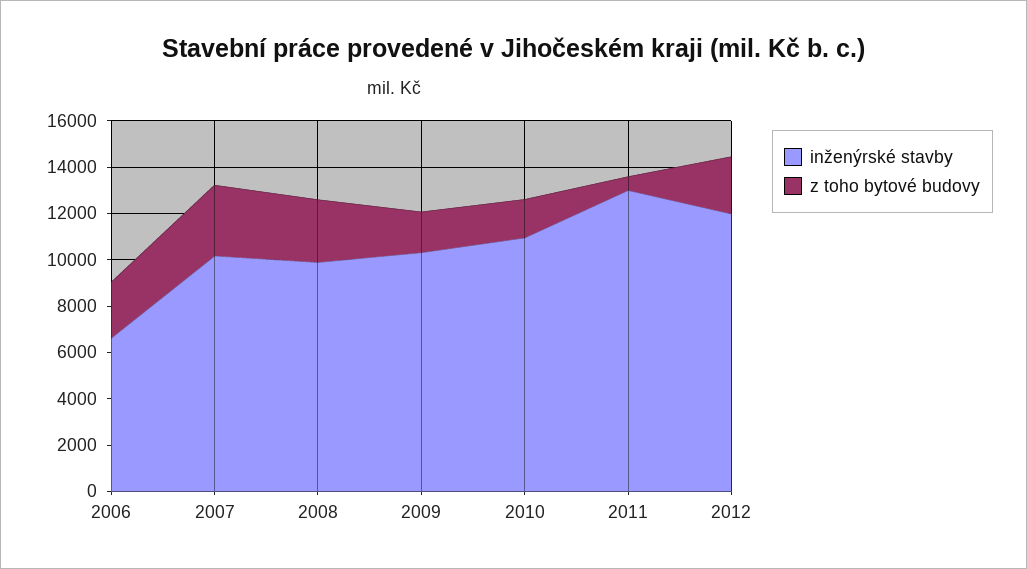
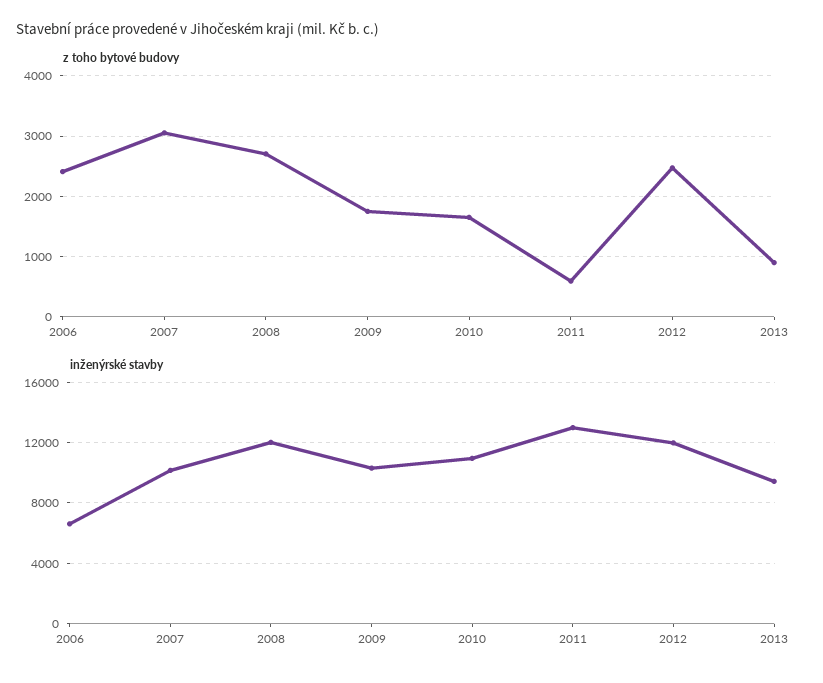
inženýrské stavby, 2008: 10000 -> 12000
z toho bytové budovy, 2013: none -> 900
inženýrské stavby, 2013: none -> 9500

